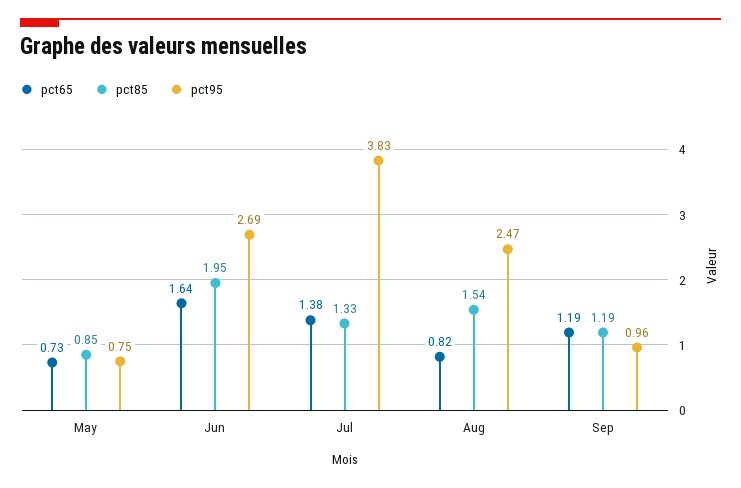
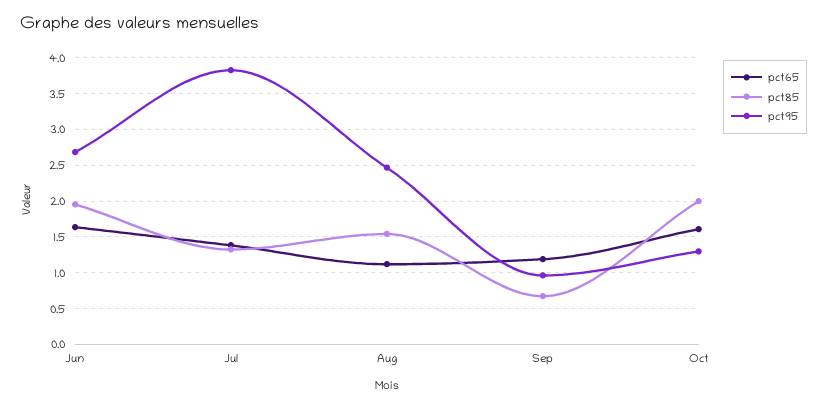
pct65, May: 0.73 -> none
pct85, May: 0.85 -> none
pct95, May: 0.75 -> none
pct65, Aug: 0.82 -> 1.1
pct85, Sep: 1.19 -> 0.7
pct65, Oct: none -> 1.6
pct85, Oct: none -> 2
pct95, Oct: none -> 1.3

